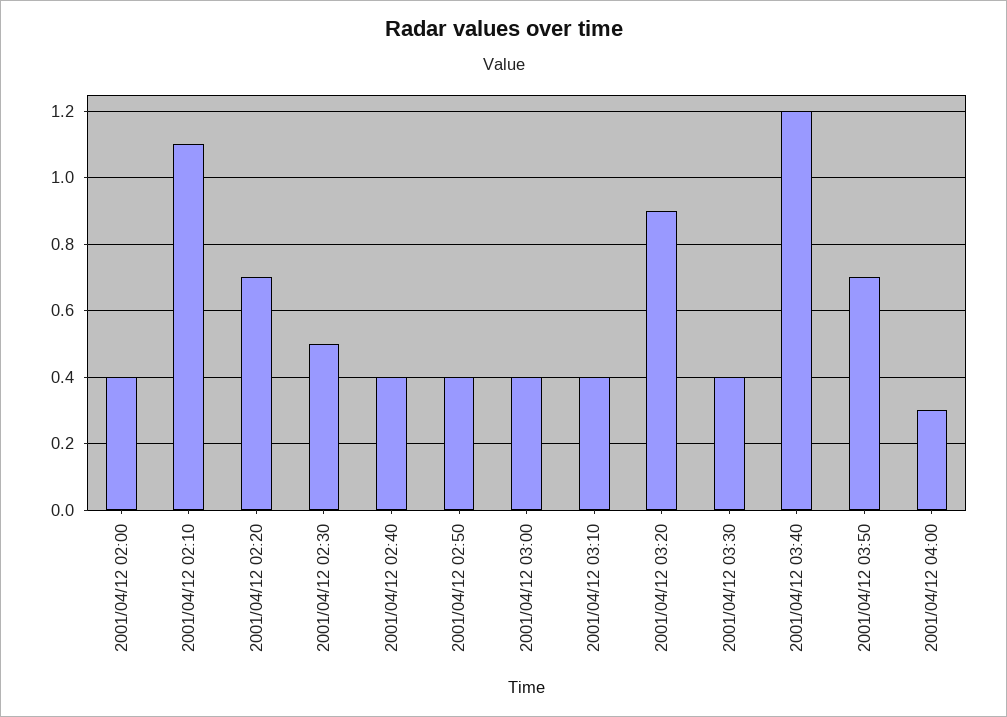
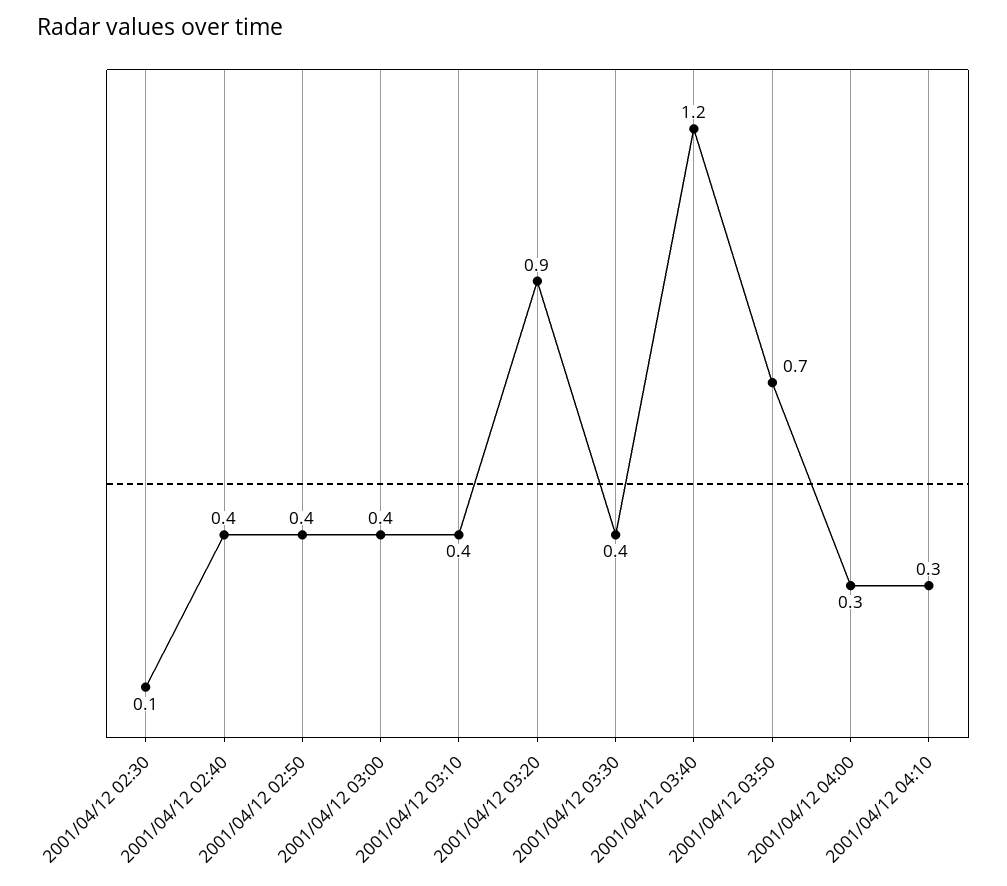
2001/04/12 02:00: 0.4 -> none
2001/04/12 02:10: 1.1 -> none
2001/04/12 02:20: 0.7 -> none
2001/04/12 02:30: 0.5 -> 0.1
2001/04/12 04:10: none -> 0.3

